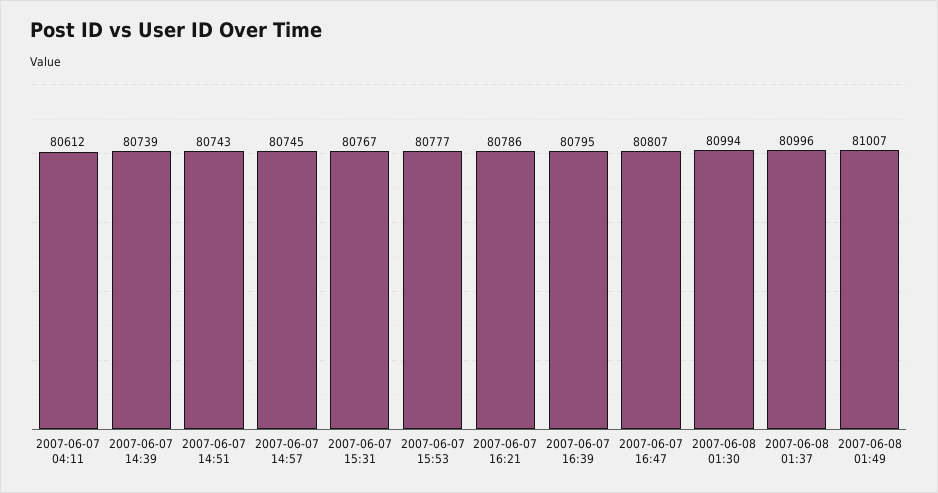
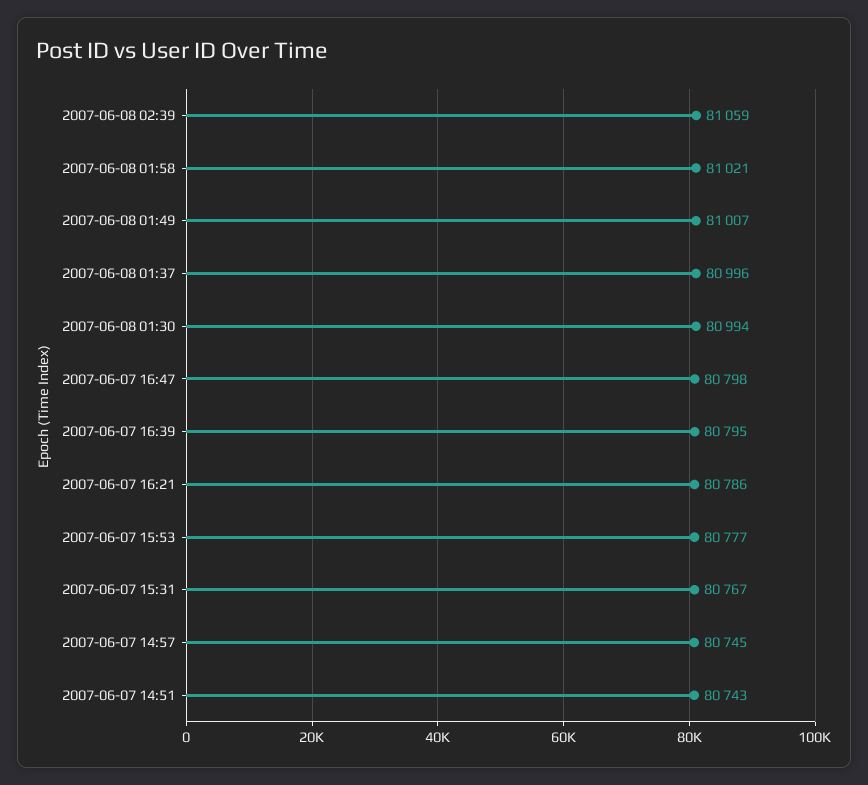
2007-06-07 04:11: 80612 -> none
2007-06-07 14:39: 80739 -> none
2007-06-07 16:47: 80807 -> 80798
2007-06-08 02:39: none -> 81059
2007-06-08 01:58: none -> 81021

